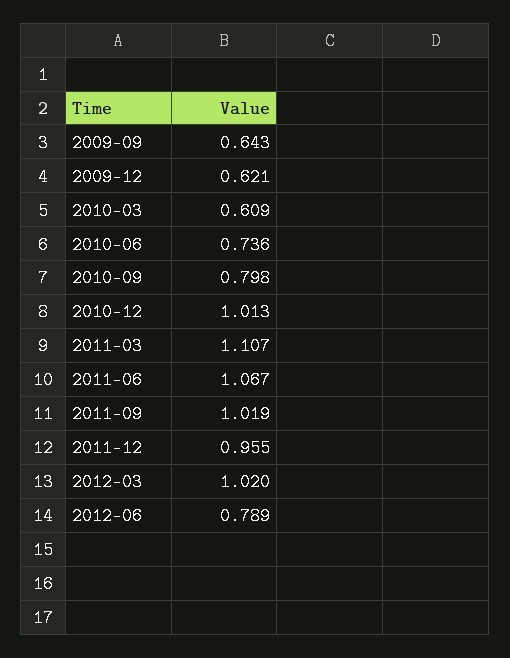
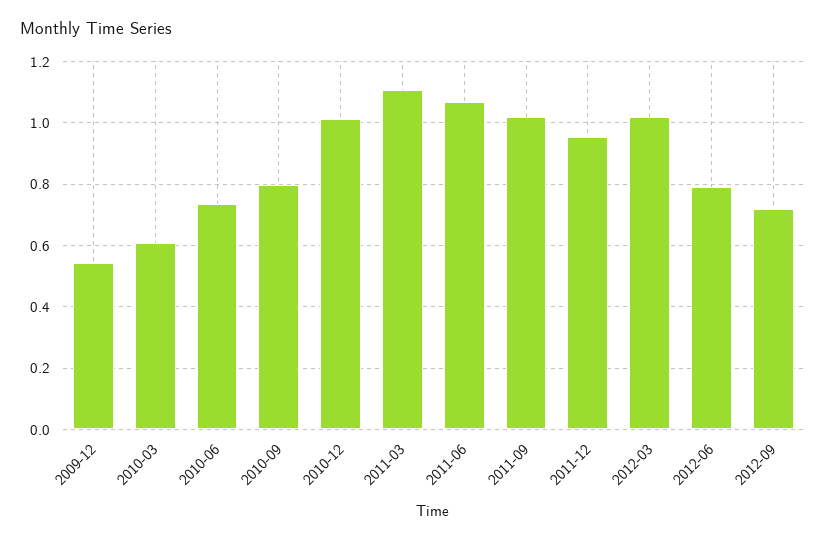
2009-09: 0.643 -> none
2009-12: 0.621 -> 0.54
2012-09: none -> 0.72

